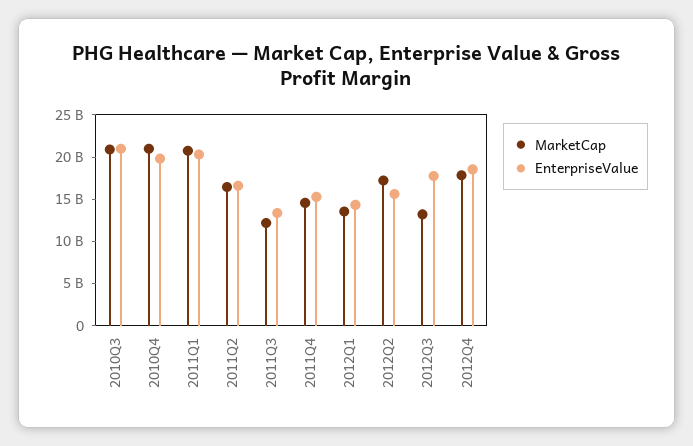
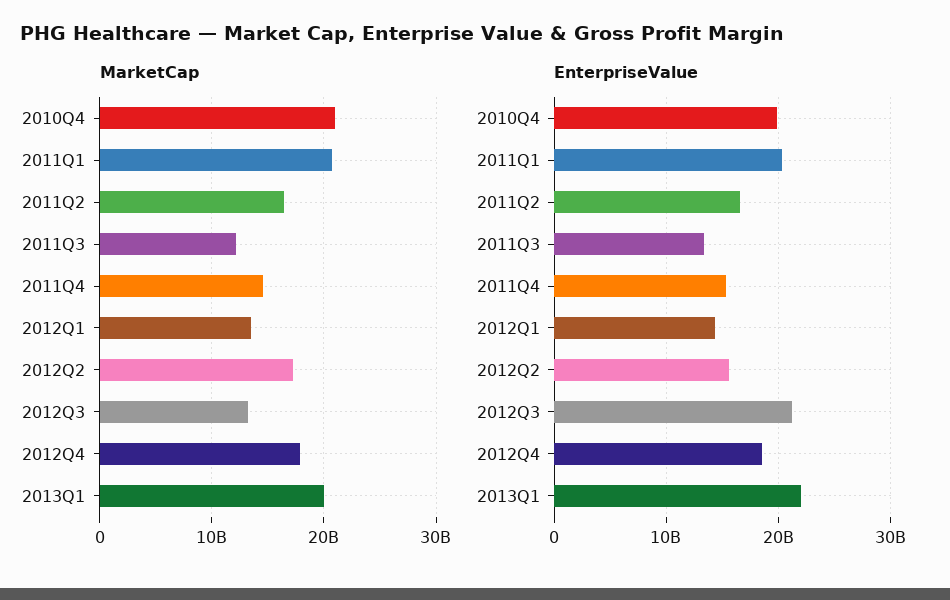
MarketCap, 2010Q3: 21000000000 -> none
EnterpriseValue, 2010Q3: 21000000000 -> none
EnterpriseValue, 2012Q3: 18000000000 -> 21000000000
MarketCap, 2013Q1: none -> 20000000000
EnterpriseValue, 2013Q1: none -> 22000000000

